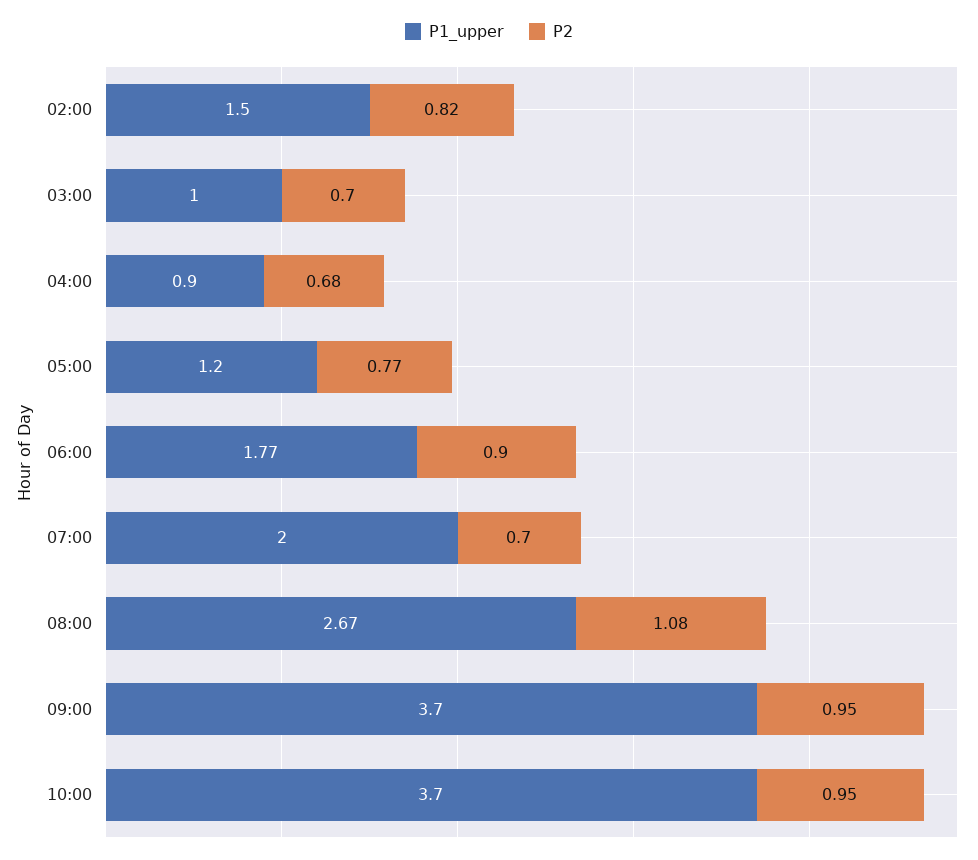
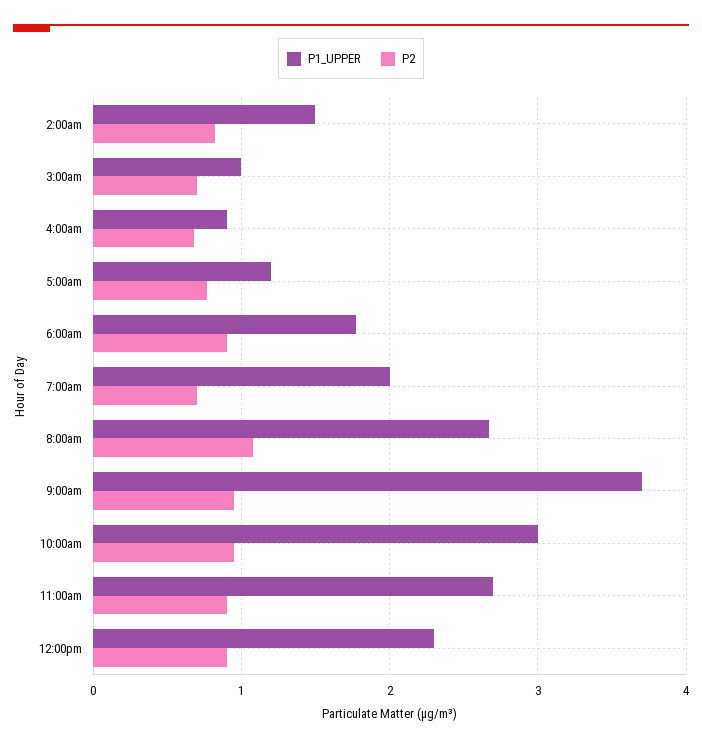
P1_upper, 10:00: 3.7 -> 3
P1_upper, 11:00am: none -> 2.7
P2, 11:00am: none -> 0.9
P1_upper, 12:00pm: none -> 2.3
P2, 12:00pm: none -> 0.9

